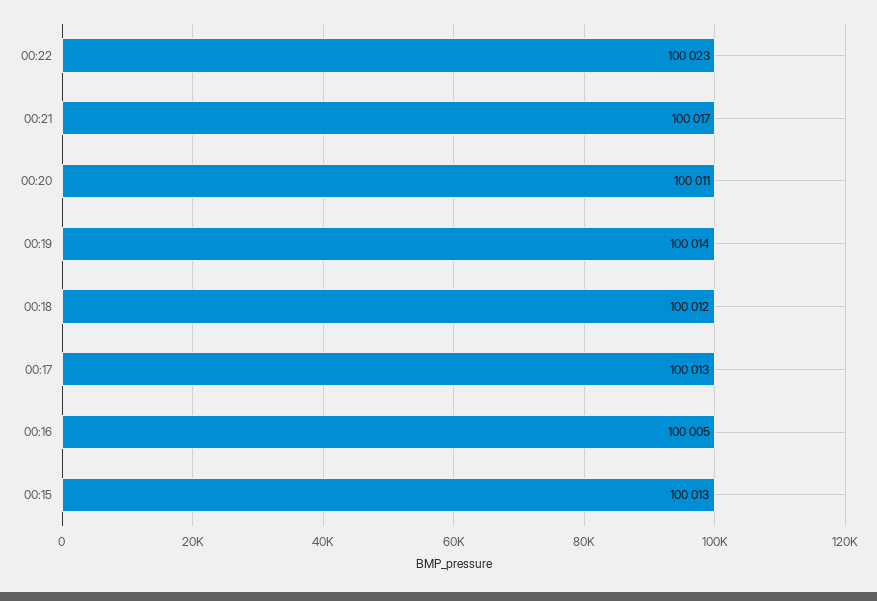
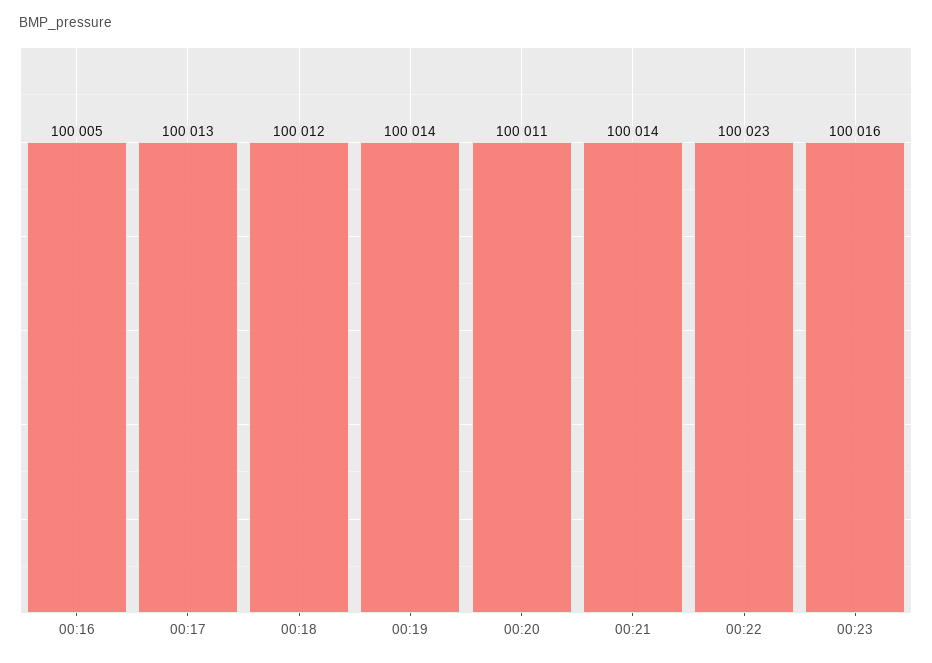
00:21: 100017 -> 100014
00:15: 100013 -> none
00:23: none -> 100016

